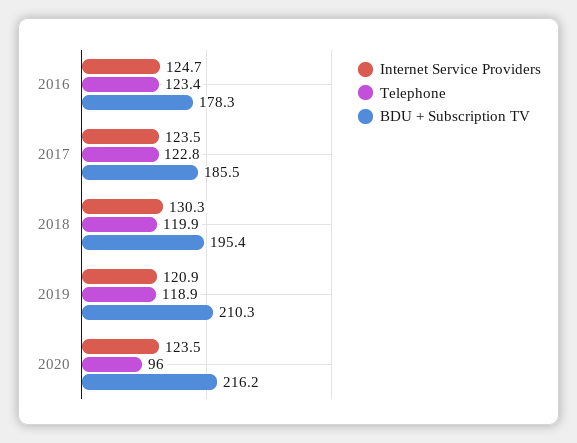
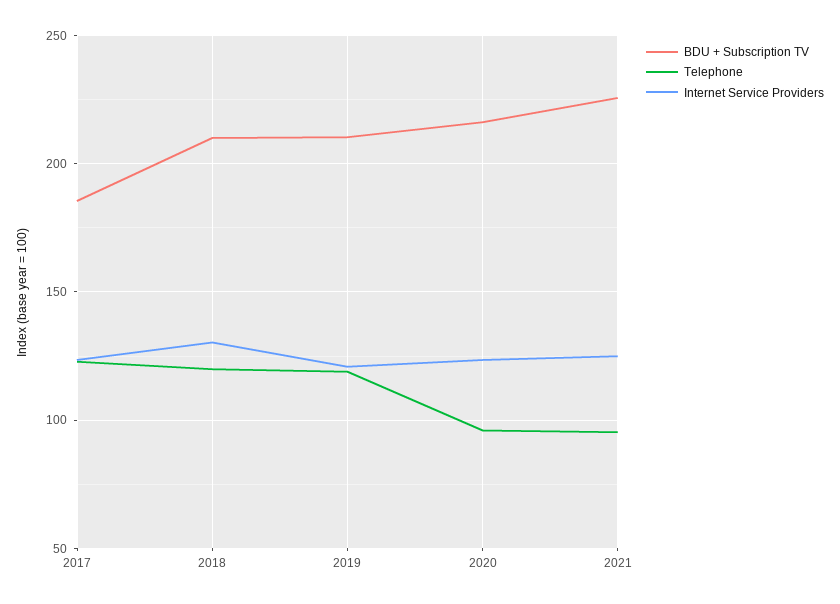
Internet Service Providers, 2016: 124.7 -> none
Telephone, 2016: 123.4 -> none
BDU + Subscription TV, 2016: 178.3 -> none
BDU + Subscription TV, 2018: 195.4 -> 210
BDU + Subscription TV, 2021: none -> 225
Telephone, 2021: none -> 95
Internet Service Providers, 2021: none -> 125

